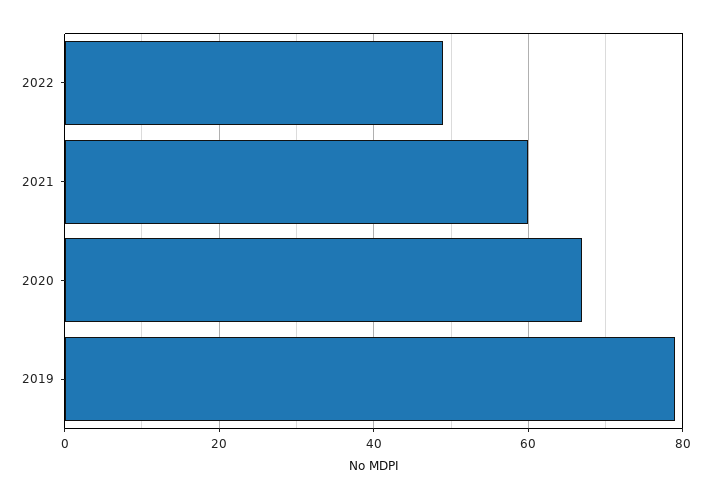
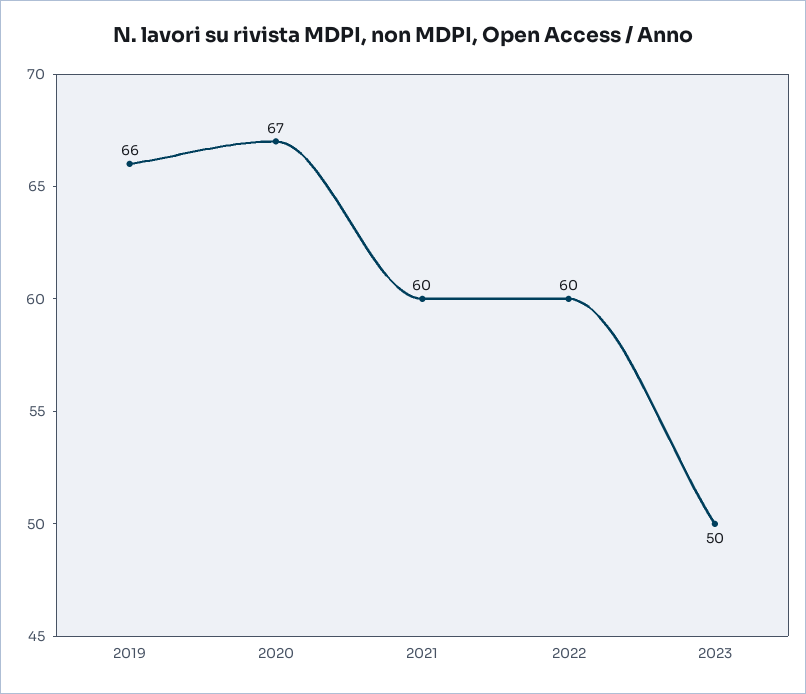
2022: 50 -> 60
2019: 80 -> 66
2023: none -> 50

